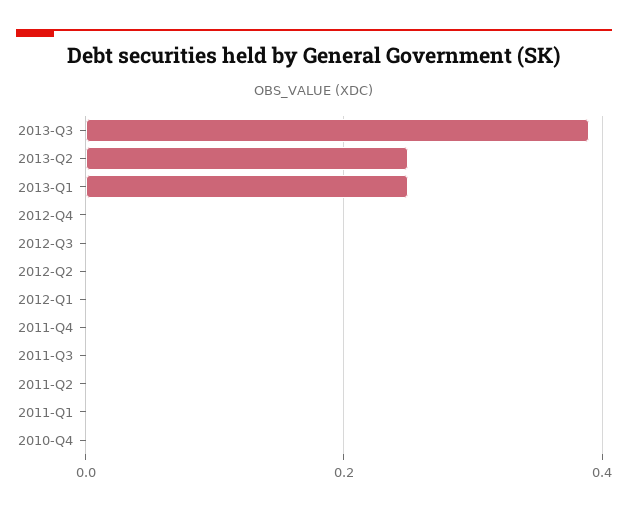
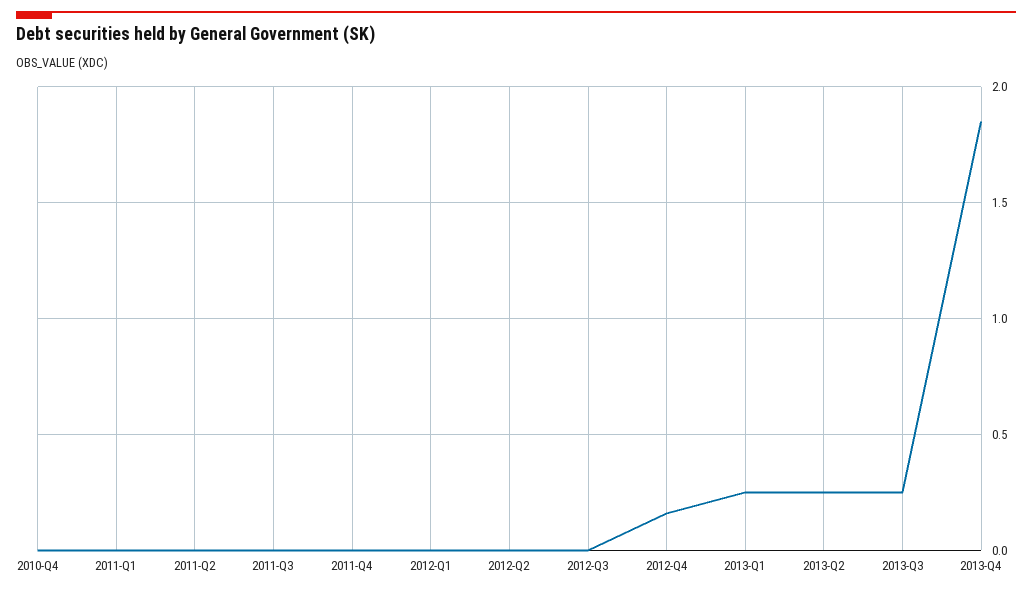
2013-Q3: 0.4 -> 0.25
2012-Q4: 0 -> 0.15
2013-Q4: none -> 1.85

